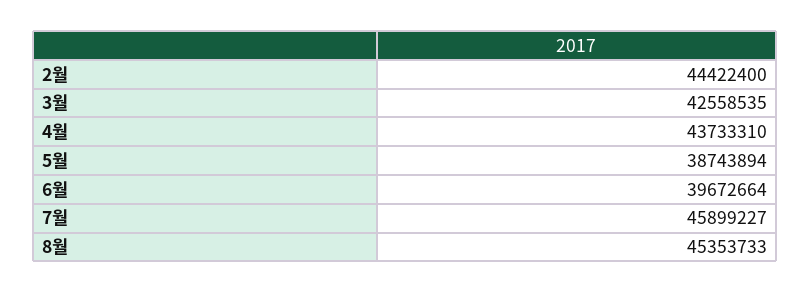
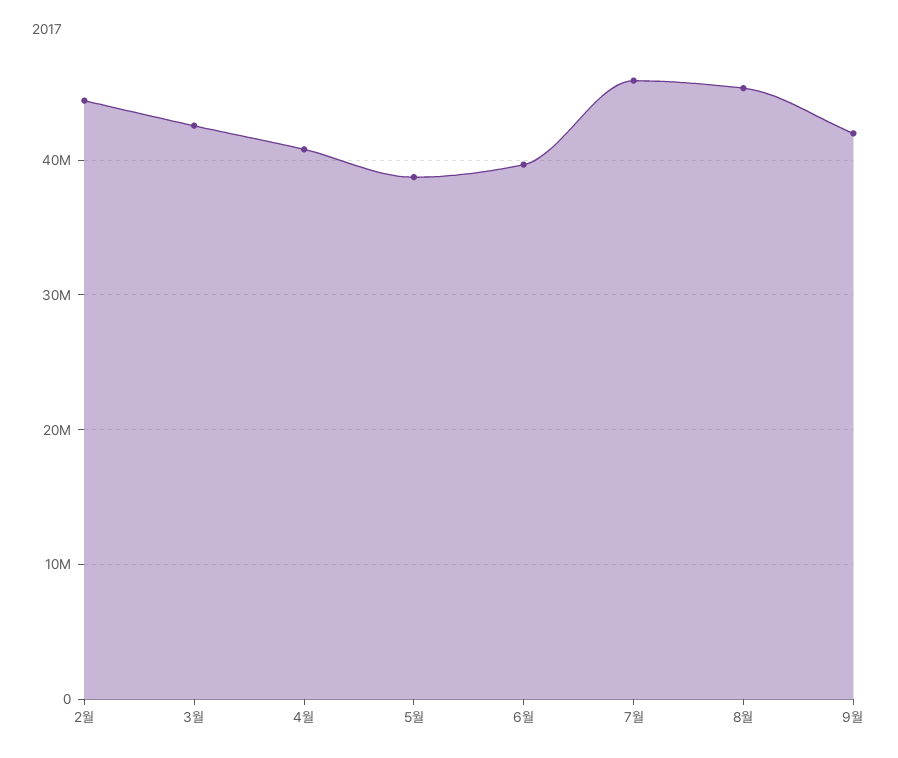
4월: 43733310 -> 41000000
9월: none -> 42000000

